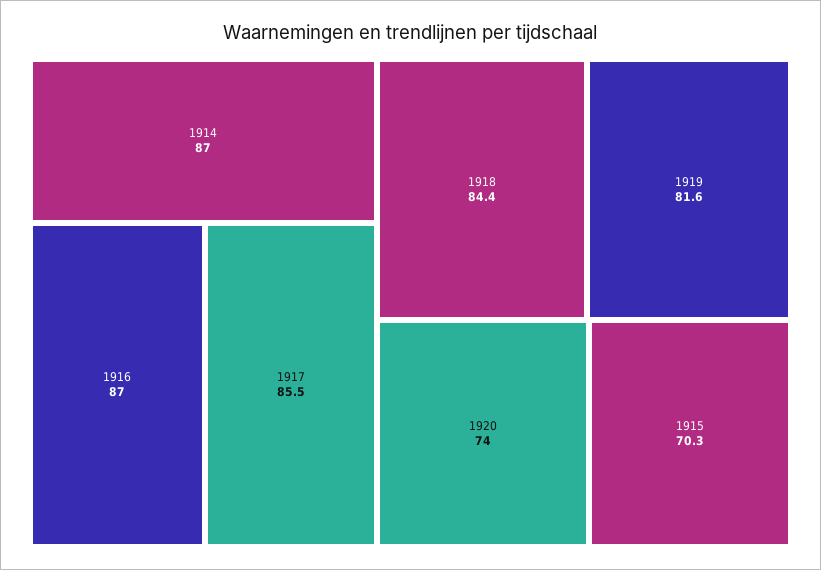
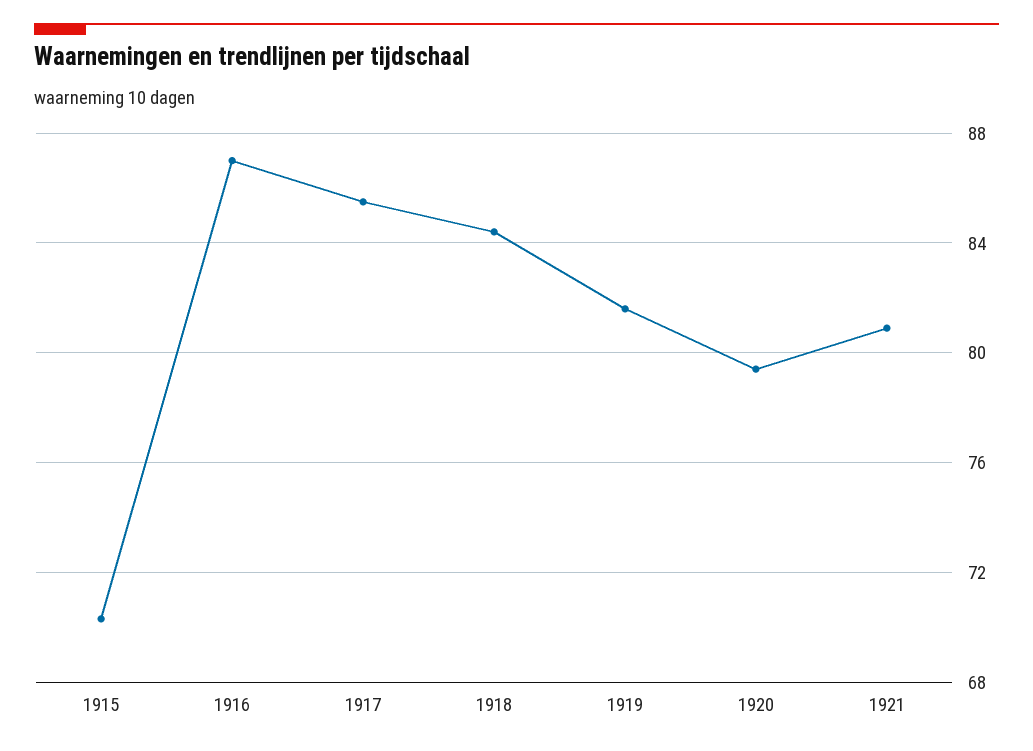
1914: 87 -> none
1920: 74 -> 79.5
1921: none -> 81

